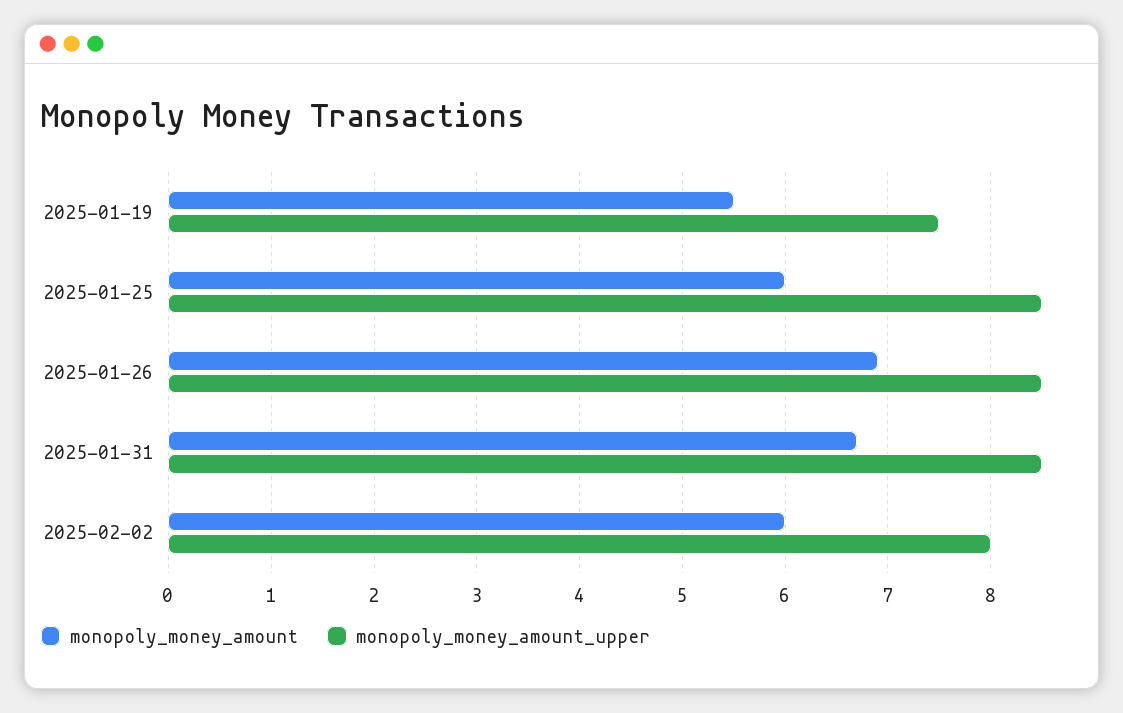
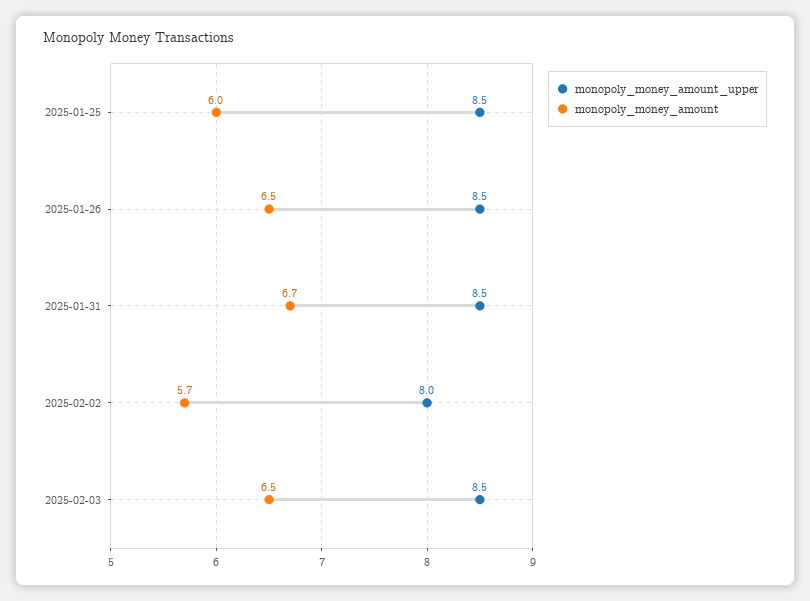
monopoly_money_amount, 2025-01-19: 5.5 -> none
monopoly_money_amount_upper, 2025-01-19: 7.5 -> none
monopoly_money_amount, 2025-01-26: 6.9 -> 6.5
monopoly_money_amount, 2025-02-02: 6 -> 5.7
monopoly_money_amount_upper, 2025-02-03: none -> 8.5
monopoly_money_amount, 2025-02-03: none -> 6.5

